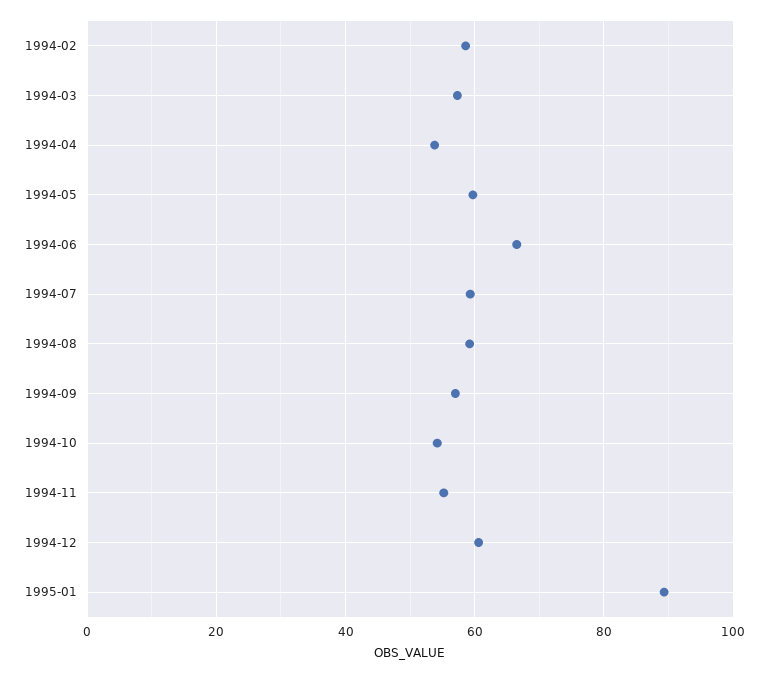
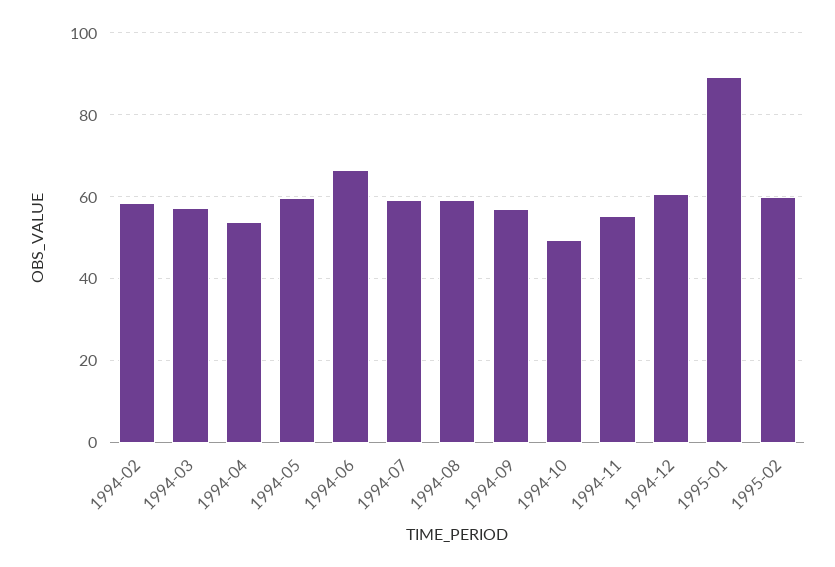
1994-10: 54 -> 50
1995-02: none -> 60

